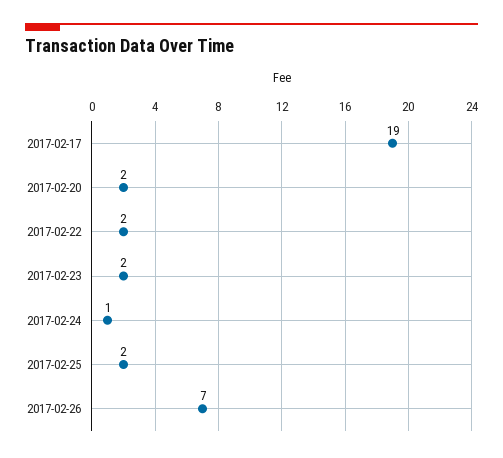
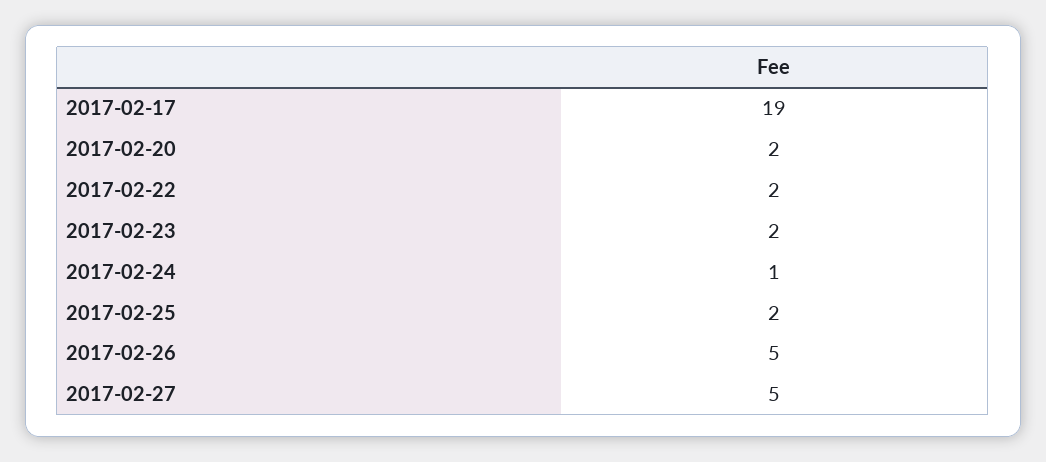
2017-02-26: 7 -> 5
2017-02-27: none -> 5

